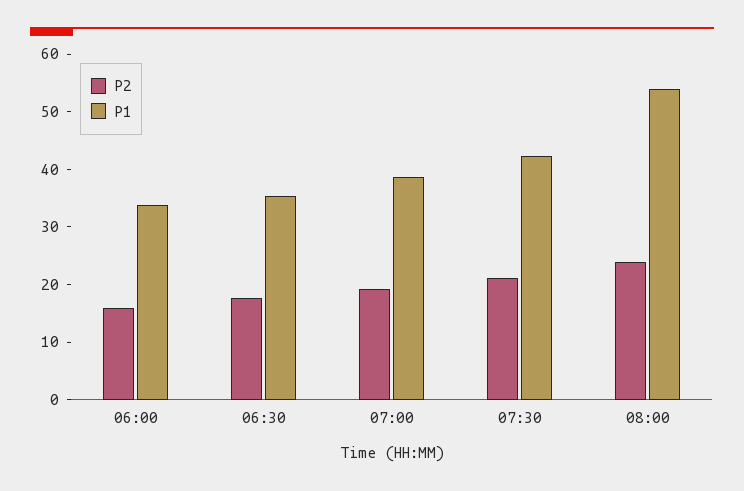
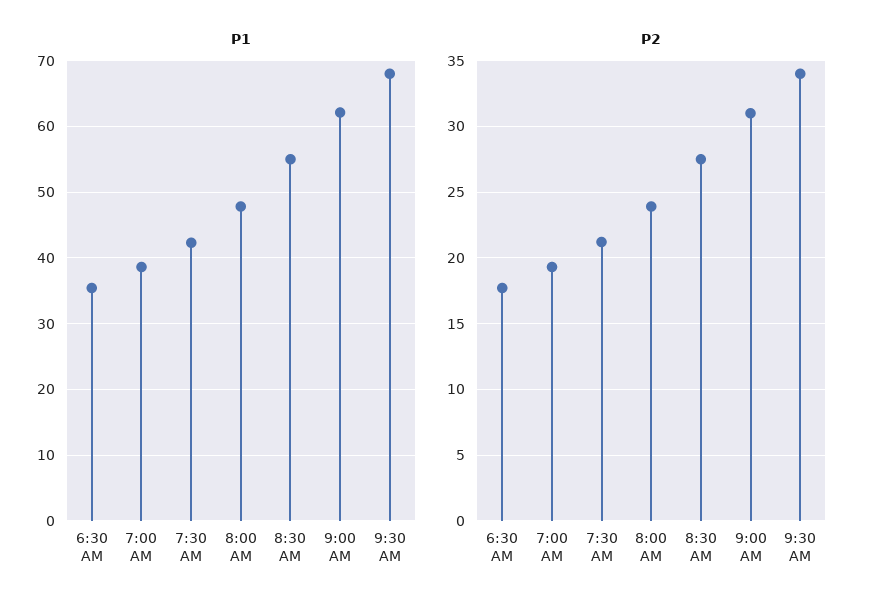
P2, 06:00: 16 -> none
P1, 06:00: 34 -> none
P1, 08:00: 54 -> 48
P1, 8:30 AM: none -> 55
P1, 9:00 AM: none -> 62
P1, 9:30 AM: none -> 68
P2, 8:30 AM: none -> 27.5
P2, 9:00 AM: none -> 31
P2, 9:30 AM: none -> 34

